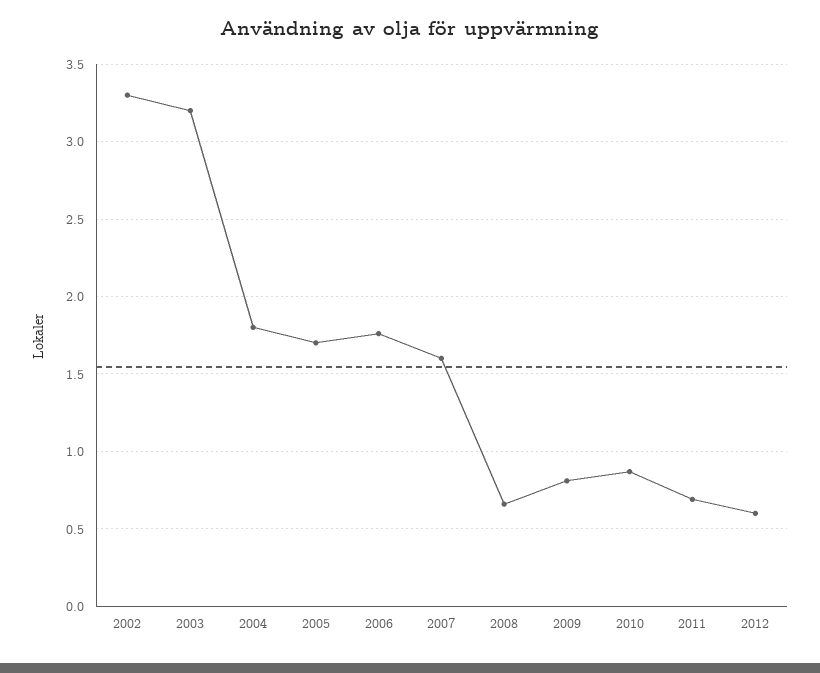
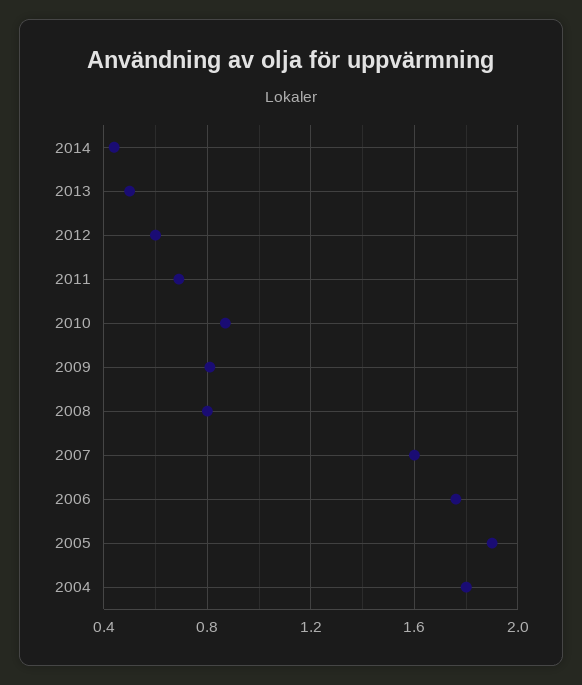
2002: 3.3 -> none
2003: 3.2 -> none
2005: 1.7 -> 1.9
2008: 0.65 -> 0.8
2014: none -> 0.45
2013: none -> 0.5

